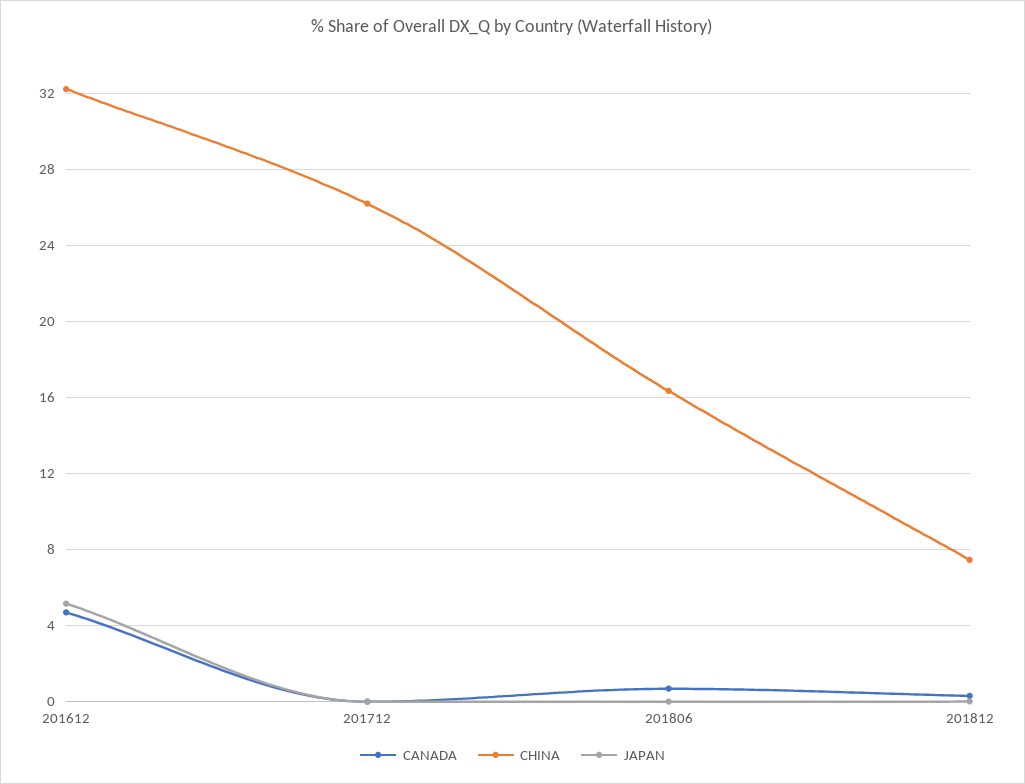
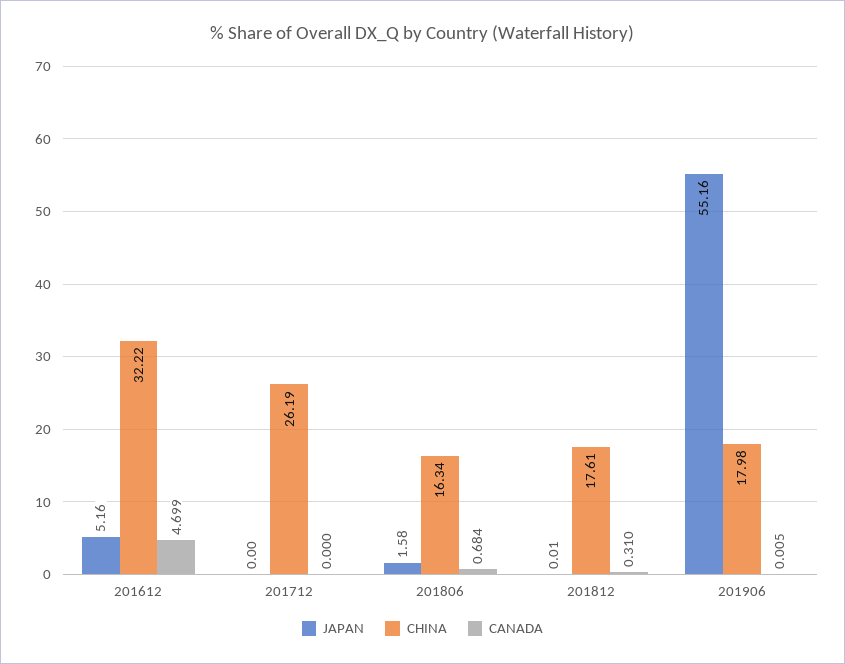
JAPAN, 201806: 0 -> 1.58
CHINA, 201812: 7.5 -> 17.61
JAPAN, 201906: none -> 55.16
CHINA, 201906: none -> 17.98
CANADA, 201906: none -> 0.005

